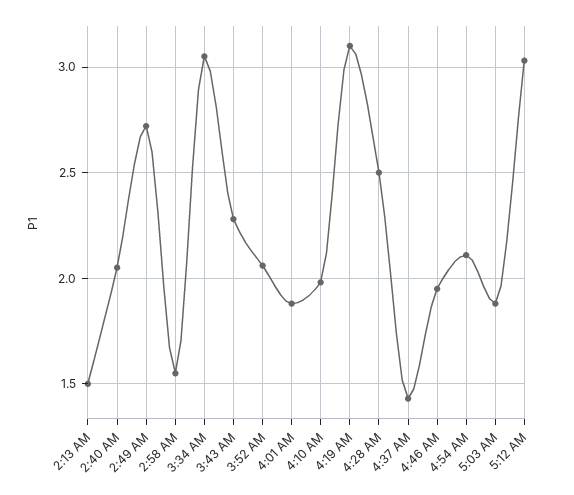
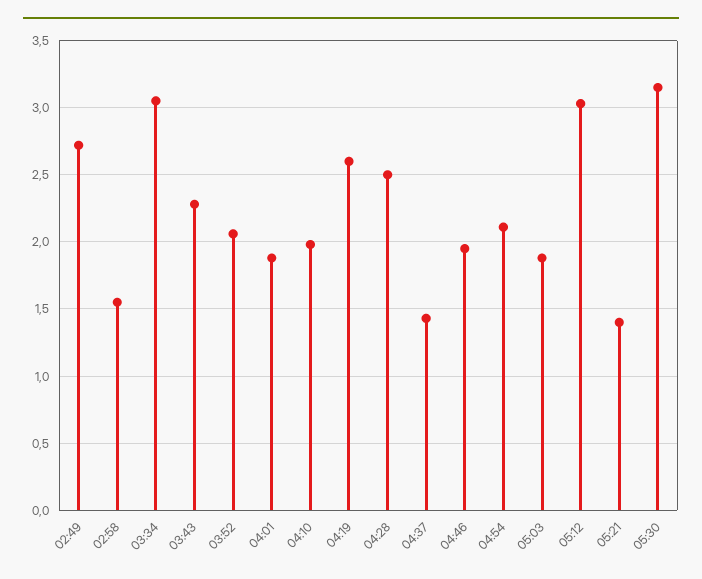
2:13 AM: 1.5 -> none
2:40 AM: 2.05 -> none
4:19 AM: 3.1 -> 2.6
05:21: none -> 1.4
05:30: none -> 3.15

